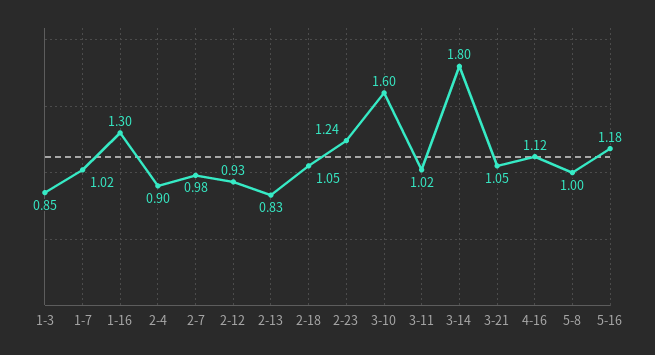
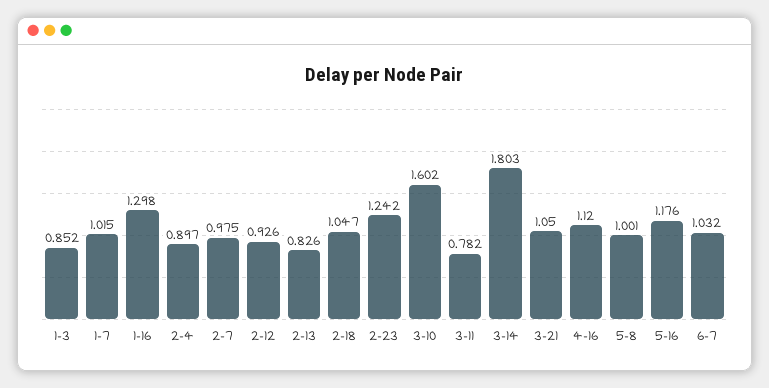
3-11: 1.02 -> 0.782
6-7: none -> 1.032

